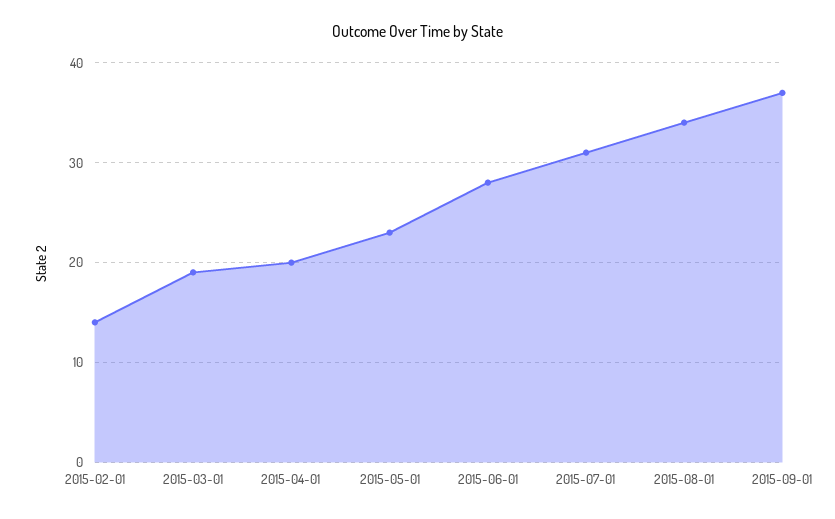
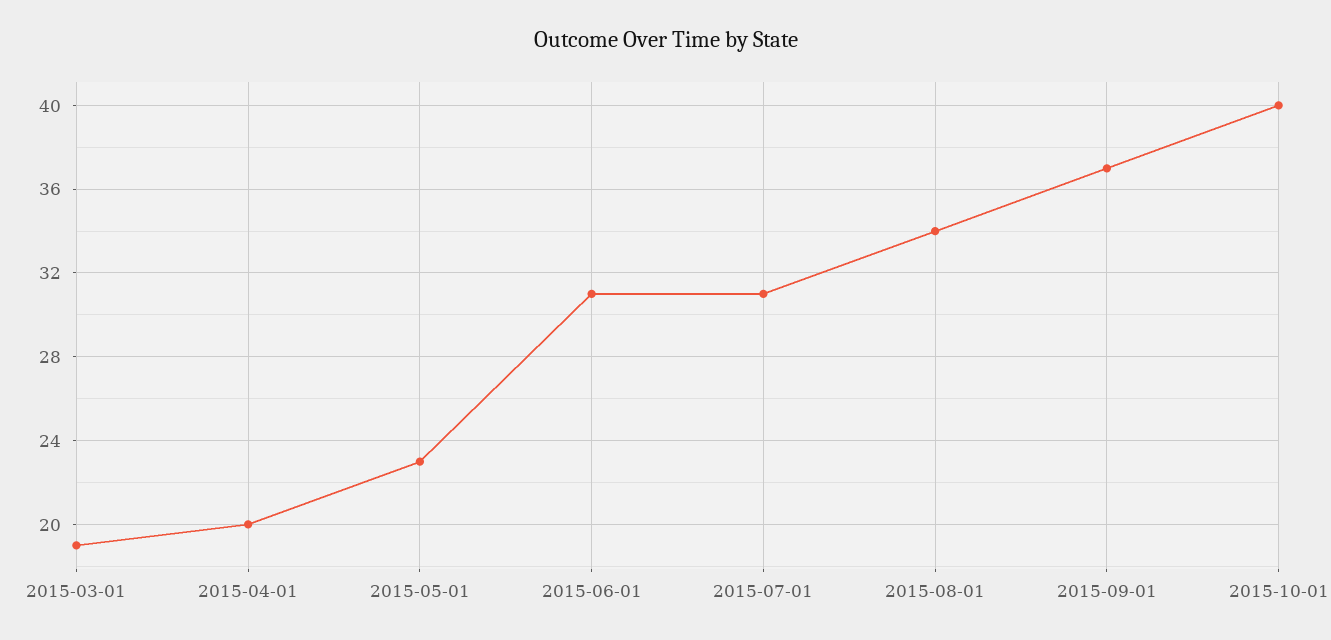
2015-02-01: 14 -> none
2015-06-01: 28 -> 31
2015-10-01: none -> 40

